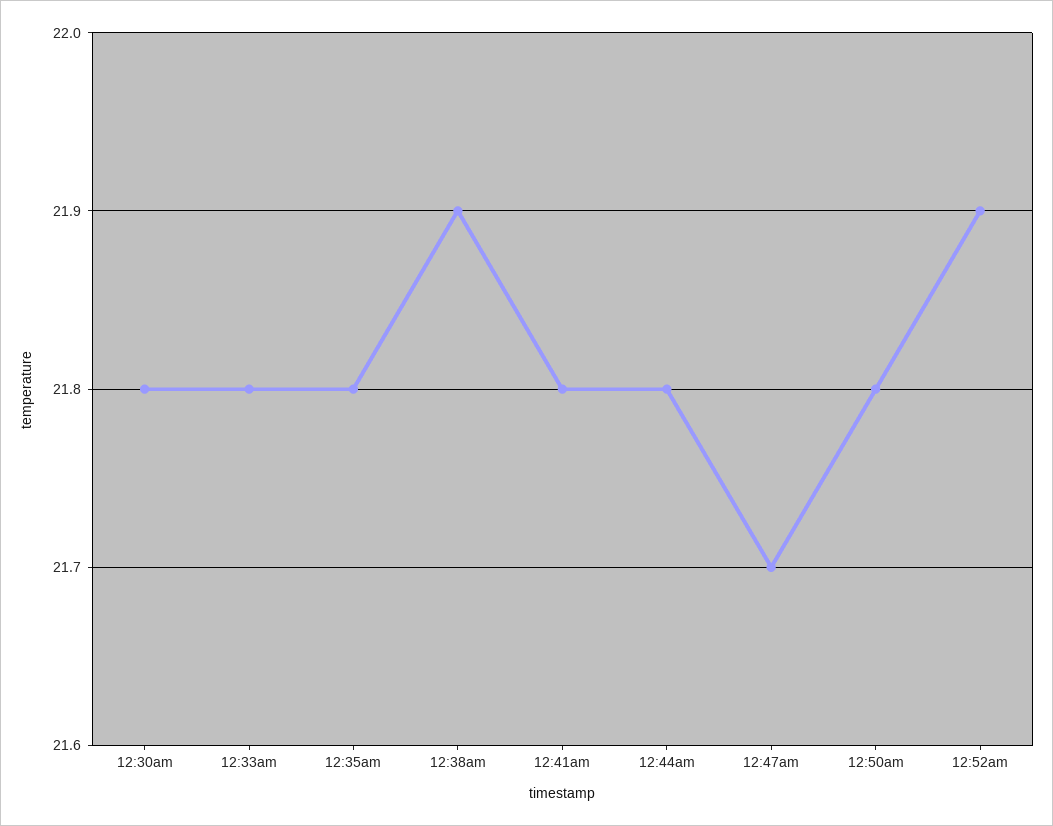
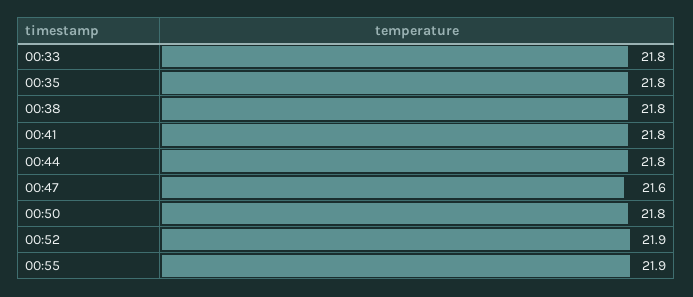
12:30am: 21.8 -> none
12:38am: 21.9 -> 21.8
12:47am: 21.7 -> 21.6
00:55: none -> 21.9

